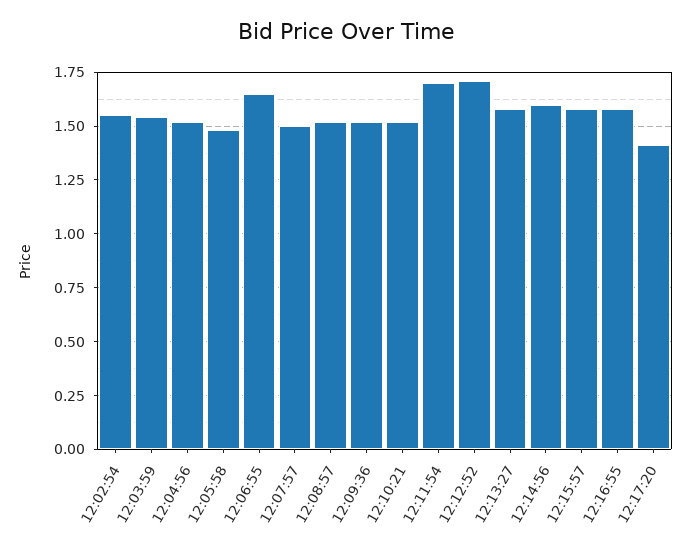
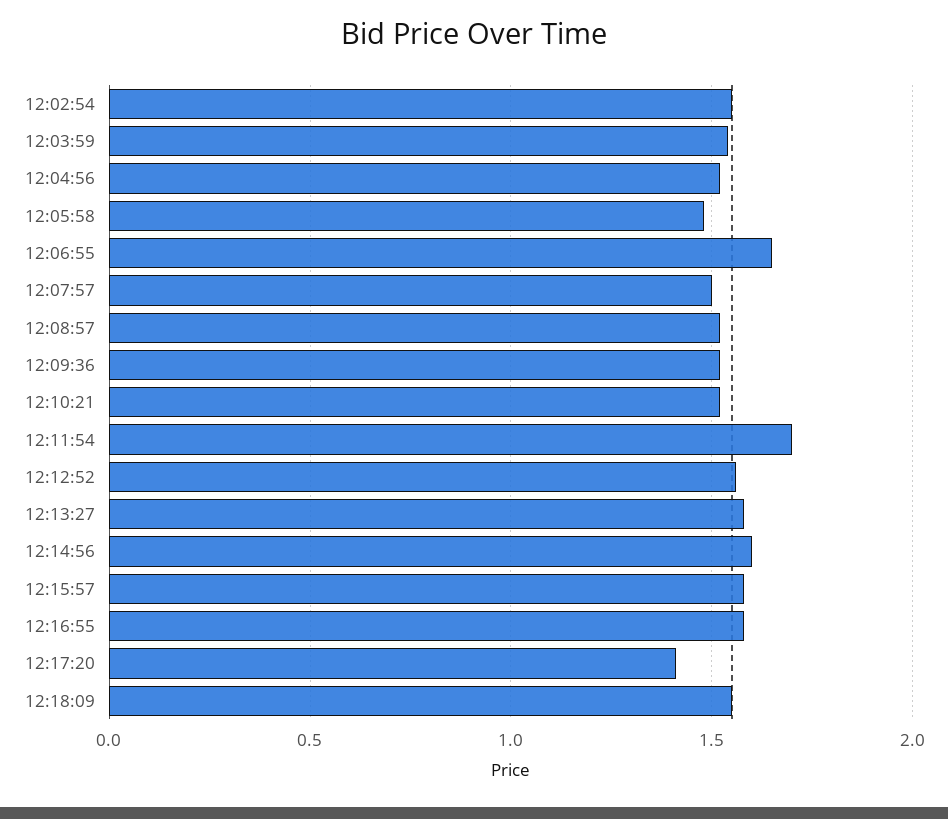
12:12:52: 1.7 -> 1.55
12:18:09: none -> 1.55

